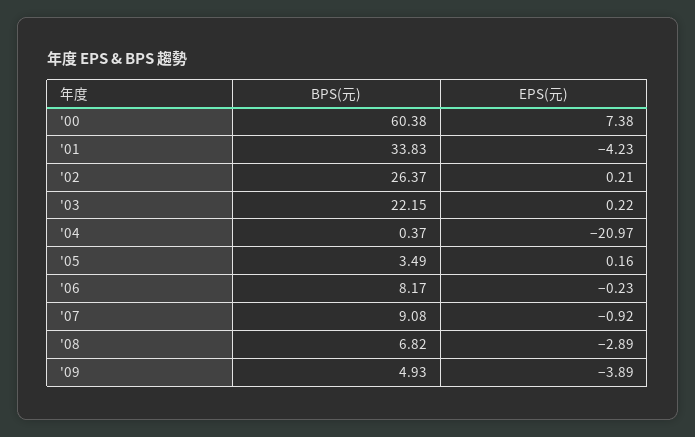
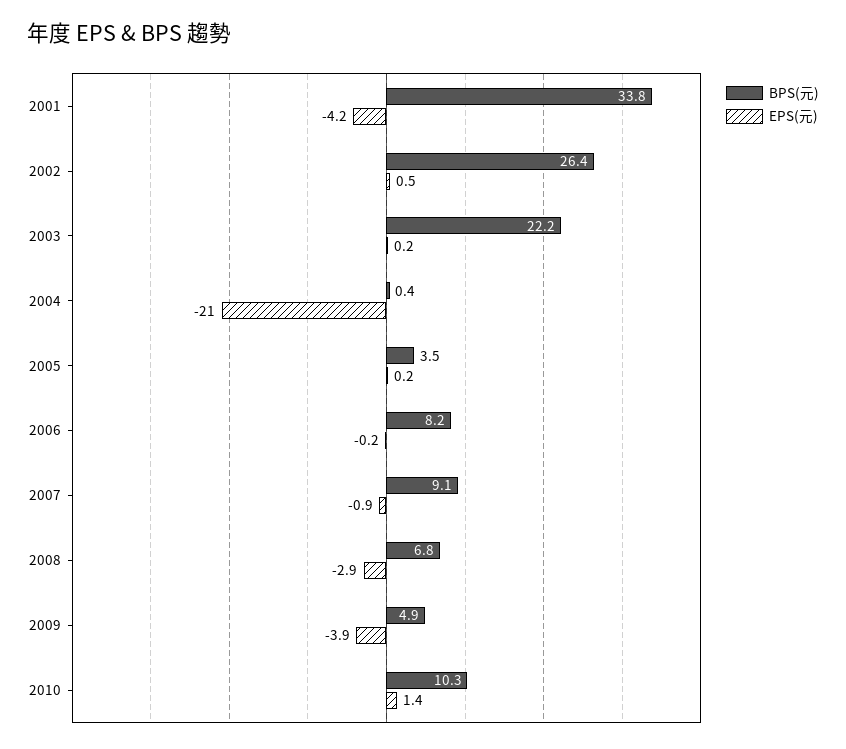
BPS(元), '00: 60.38 -> none
EPS(元), '00: 7.38 -> none
EPS(元), '02: 0.21 -> 0.5
BPS(元), 2010: none -> 10.3
EPS(元), 2010: none -> 1.4

